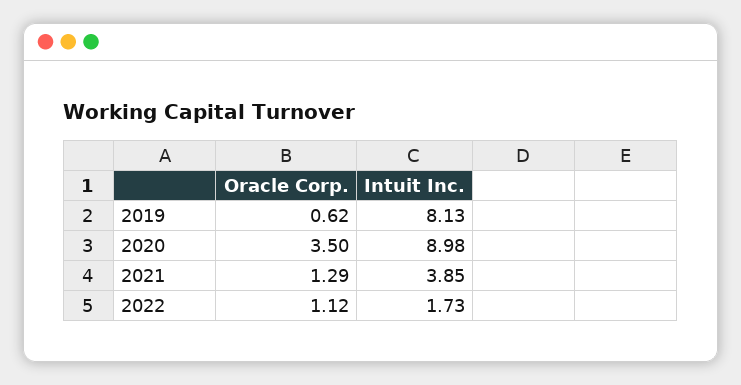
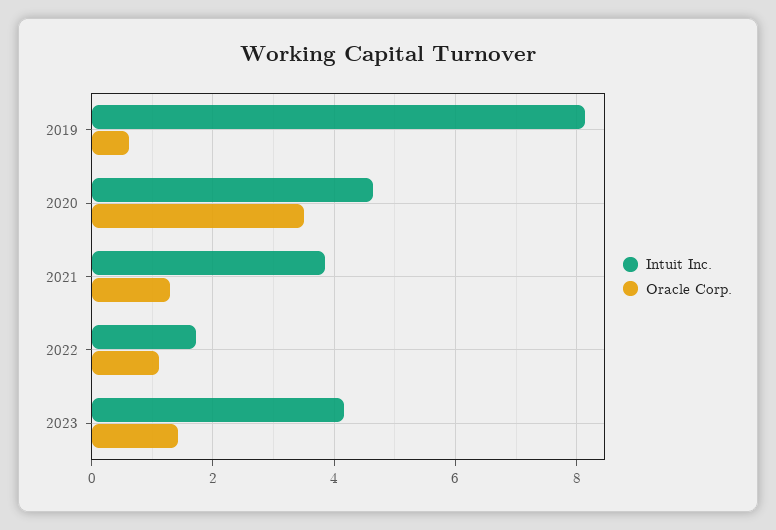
Intuit Inc., 2020: 8.98 -> 4.6
Intuit Inc., 2023: none -> 4.2
Oracle Corp., 2023: none -> 1.4

